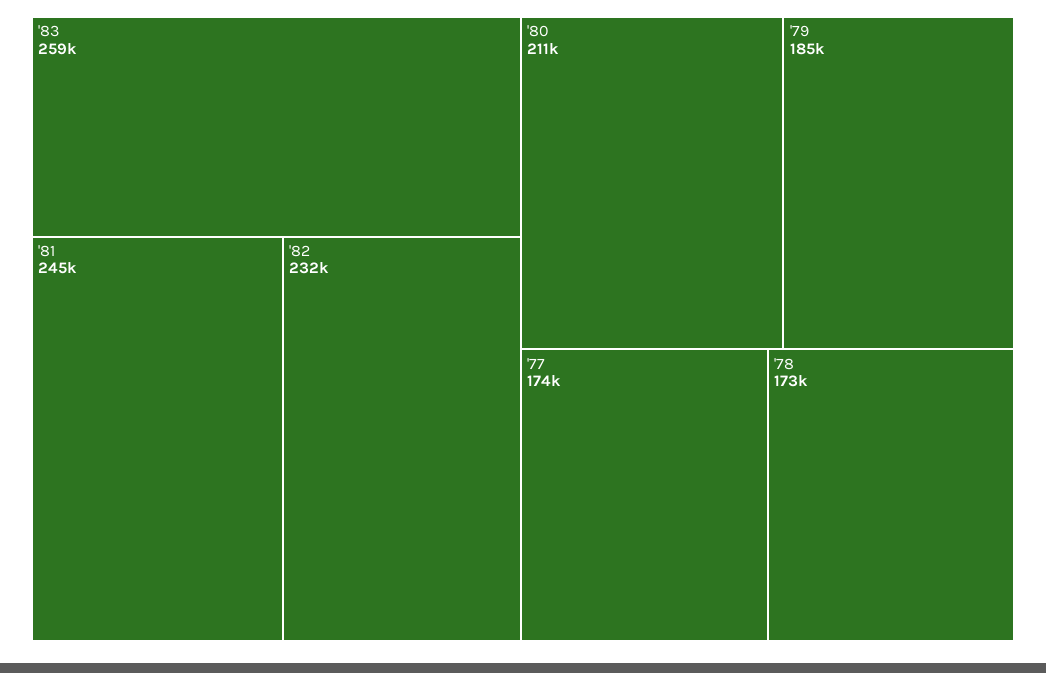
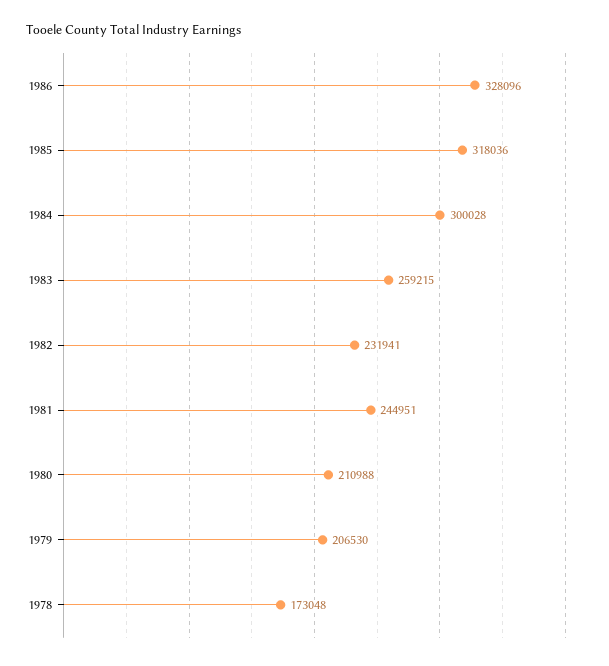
'79: 185000 -> 206530
'77: 174000 -> none
1986: none -> 328096
1985: none -> 318036
1984: none -> 300028

